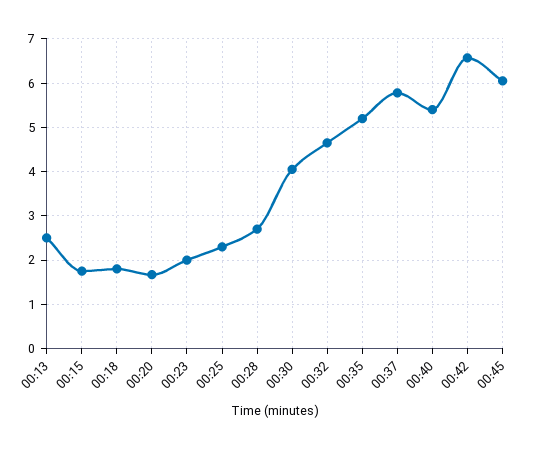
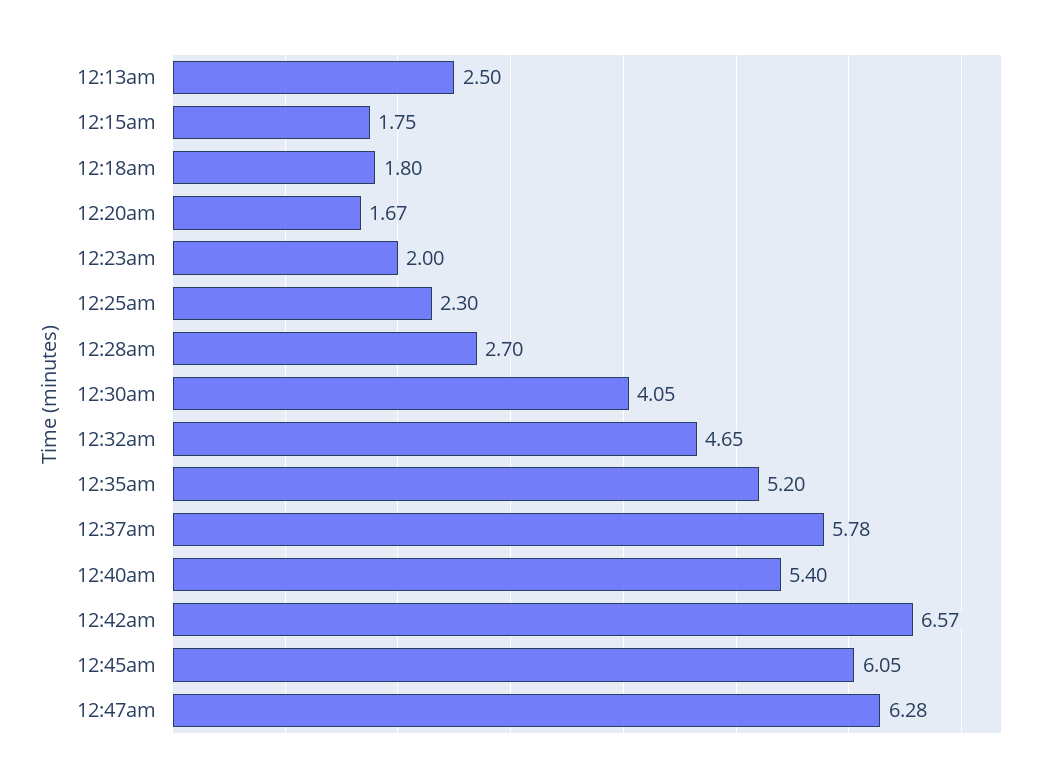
12:47am: none -> 6.28

